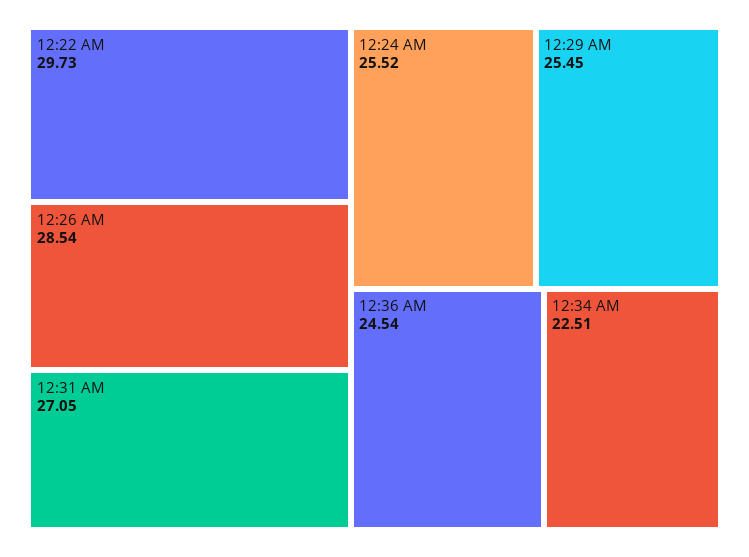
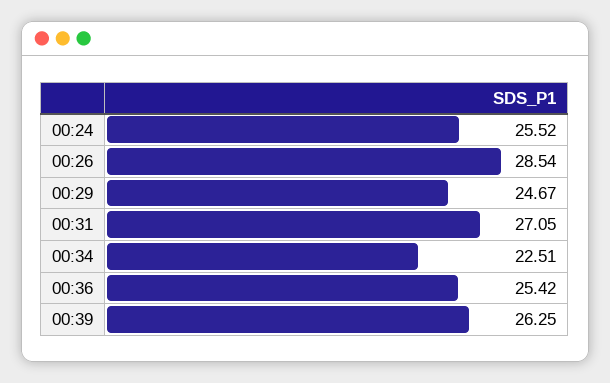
12:22 AM: 29.73 -> none
12:29 AM: 25.45 -> 24.67
12:36 AM: 24.54 -> 25.42
00:39: none -> 26.25

